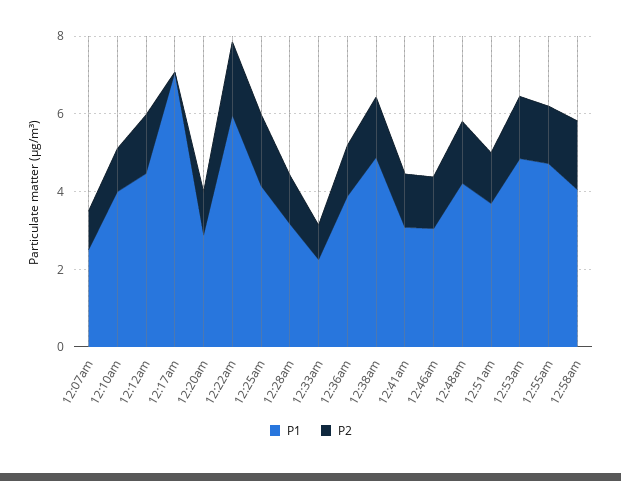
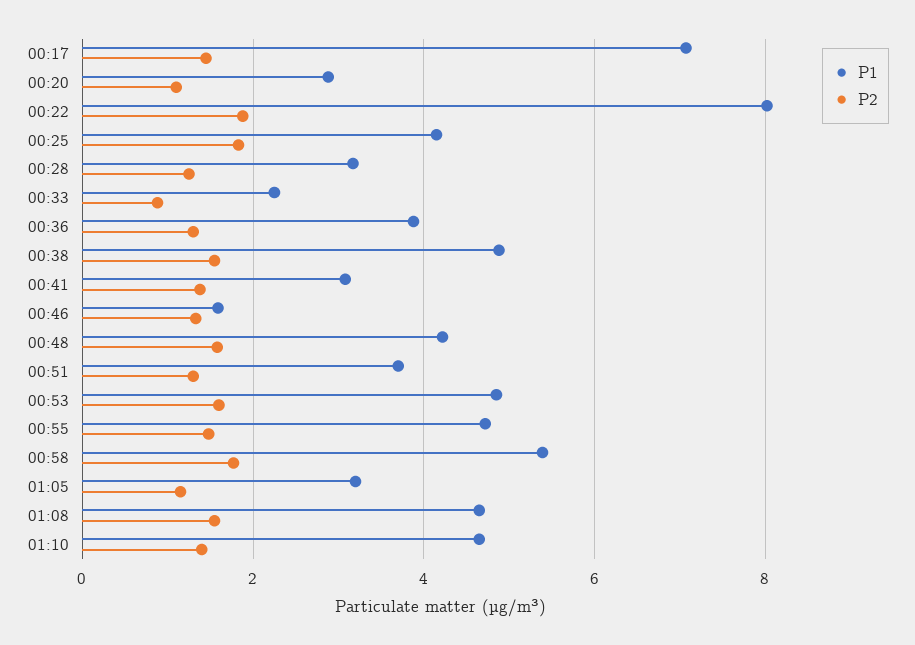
P1, 12:07am: 2.5 -> none
P2, 12:07am: 1 -> none
P1, 12:10am: 4 -> none
P2, 12:10am: 1 -> none
P1, 12:12am: 4.5 -> none
P2, 12:12am: 1.5 -> none
P2, 12:17am: 0 -> 1.4
P1, 12:22am: 6 -> 8
P1, 12:46am: 3 -> 1.6
P1, 12:58am: 4 -> 5.4
P1, 01:05: none -> 3.2
P2, 01:05: none -> 1.2
P1, 01:08: none -> 4.6
P2, 01:08: none -> 1.6
P1, 01:10: none -> 4.6
P2, 01:10: none -> 1.4

